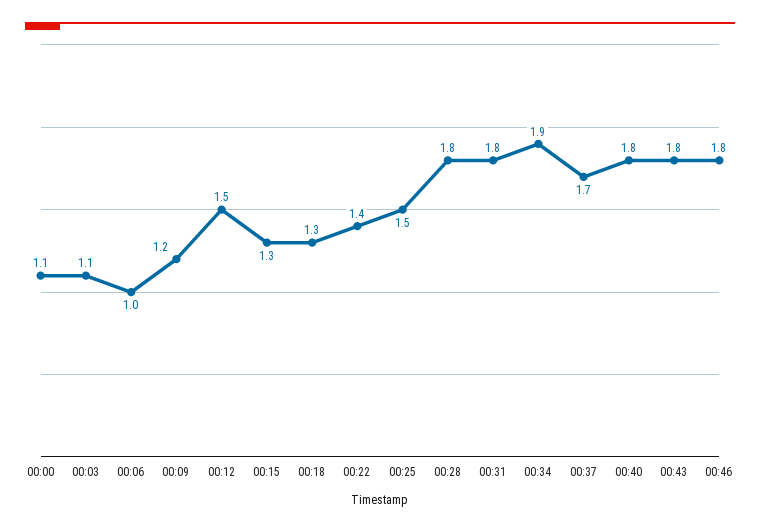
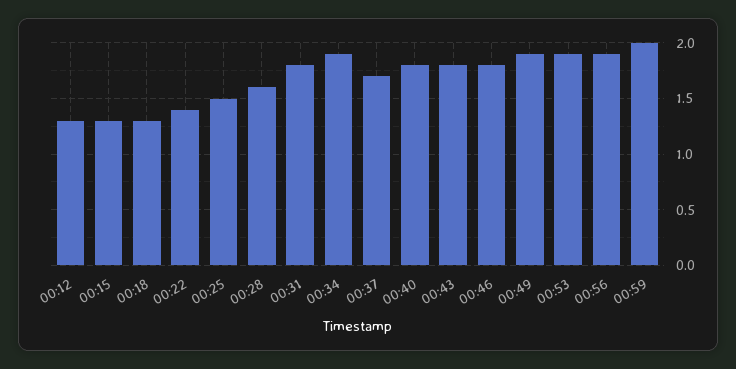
00:00: 1.1 -> none
00:03: 1.1 -> none
00:06: 1 -> none
00:09: 1.2 -> none
00:12: 1.5 -> 1.3
00:28: 1.8 -> 1.6
00:49: none -> 1.9
00:53: none -> 1.9
00:56: none -> 1.9
00:59: none -> 2

